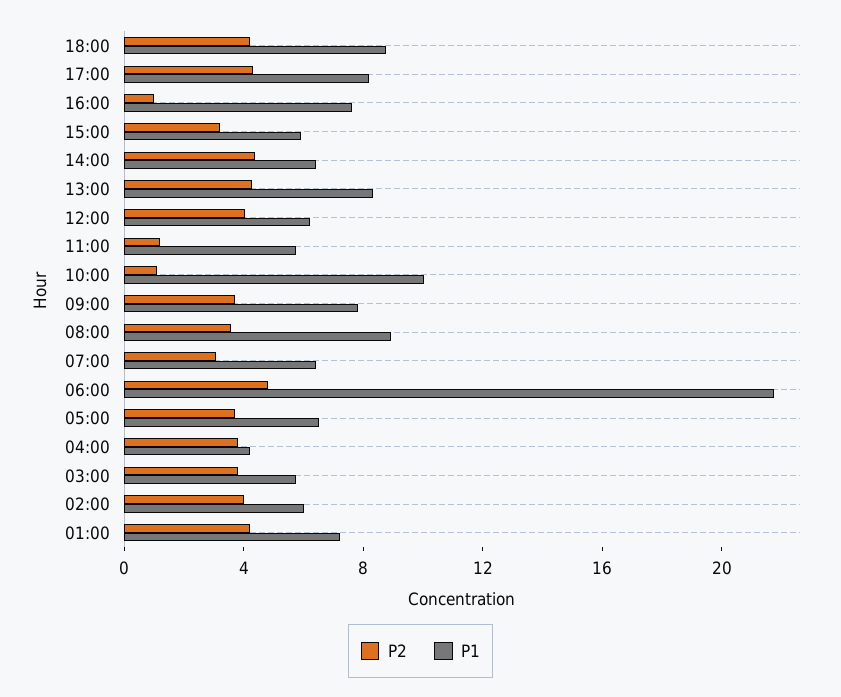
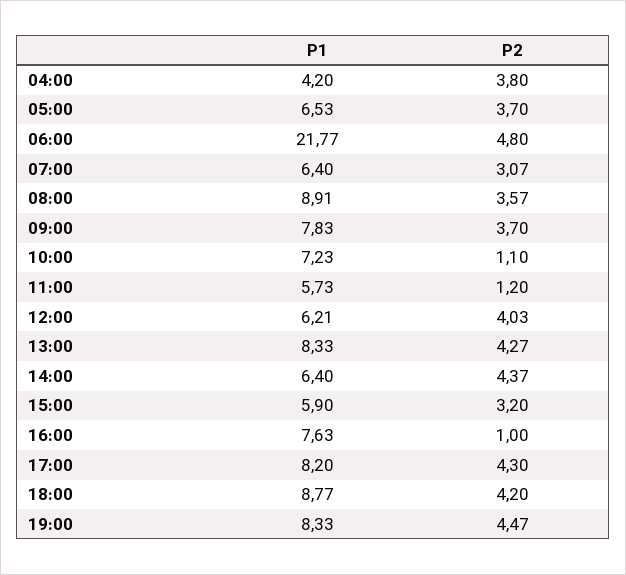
P1, 10:00: 10 -> 7.23
P2, 03:00: 4 -> none
P1, 03:00: 6 -> none
P2, 02:00: 4 -> none
P1, 02:00: 6 -> none
P2, 01:00: 4 -> none
P1, 01:00: 7 -> none
P1, 19:00: none -> 8.33
P2, 19:00: none -> 4.47

